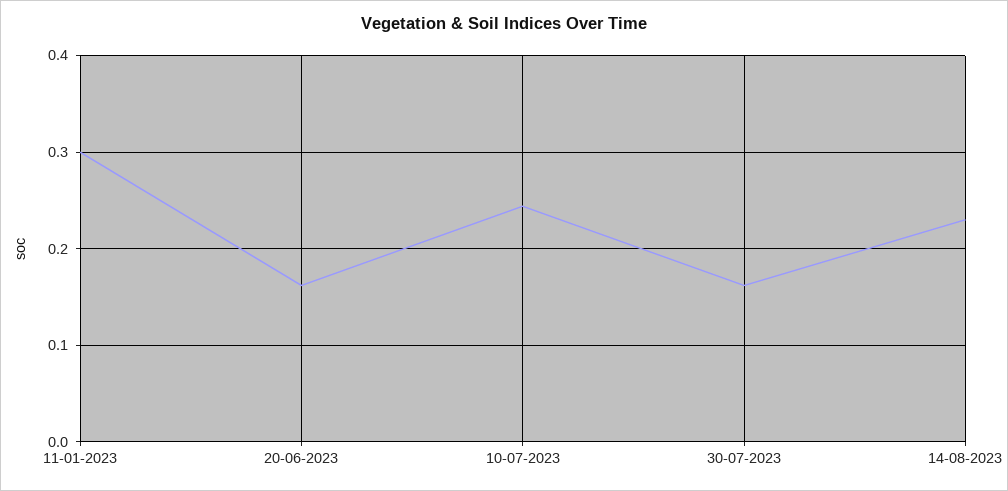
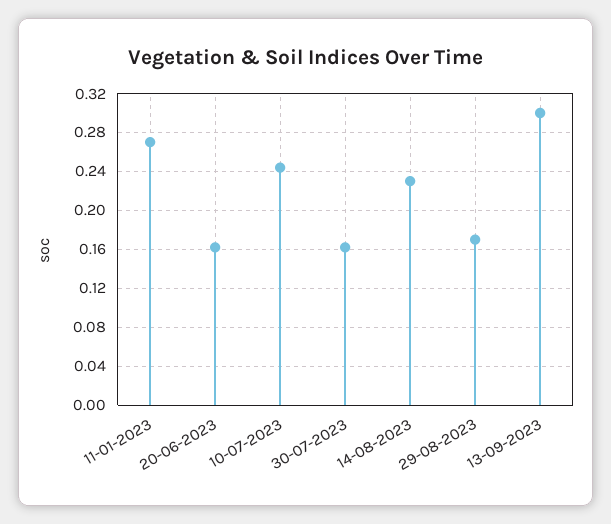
11-01-2023: 0.3 -> 0.27
29-08-2023: none -> 0.17
13-09-2023: none -> 0.3

